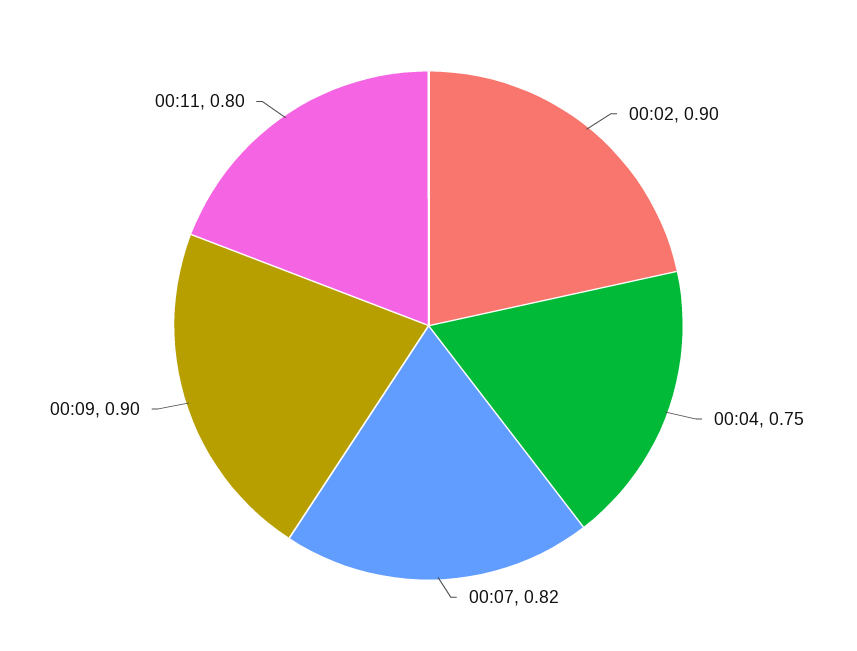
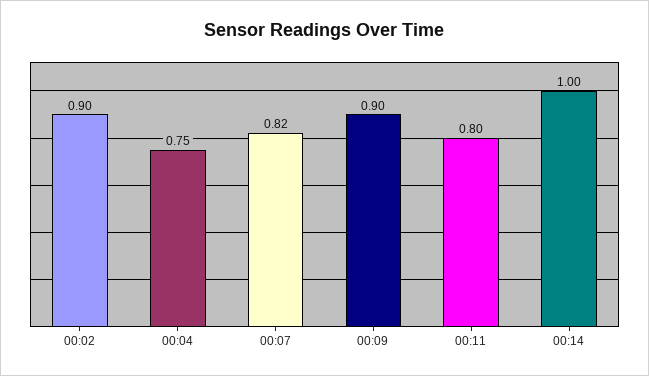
00:14: none -> 1

